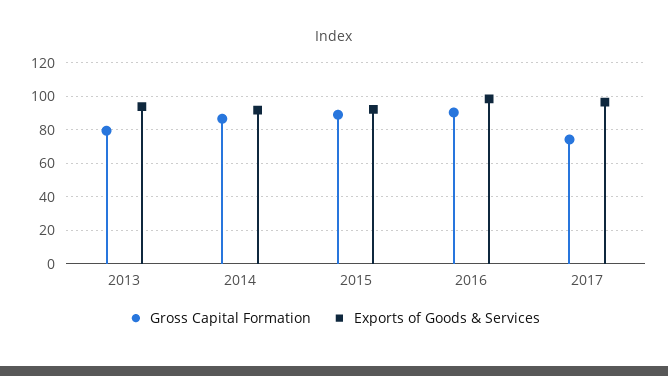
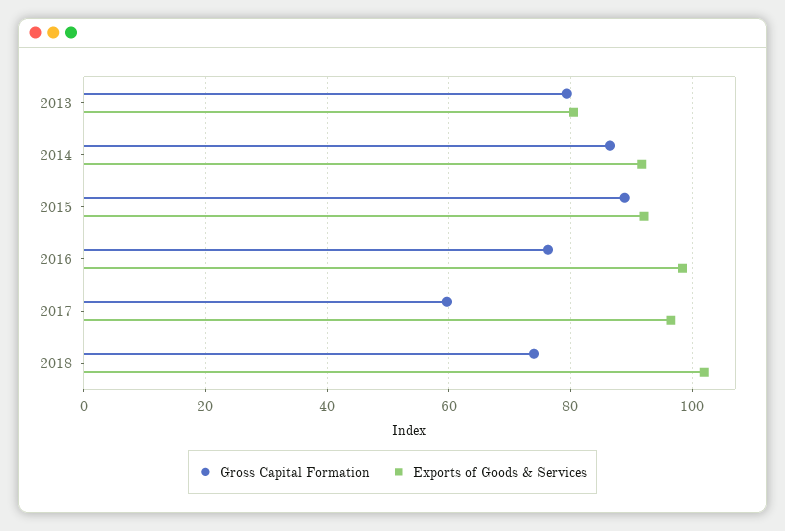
Exports of Goods & Services, 2013: 95 -> 80
Gross Capital Formation, 2016: 90 -> 76
Gross Capital Formation, 2017: 75 -> 60
Gross Capital Formation, 2018: none -> 74
Exports of Goods & Services, 2018: none -> 102

